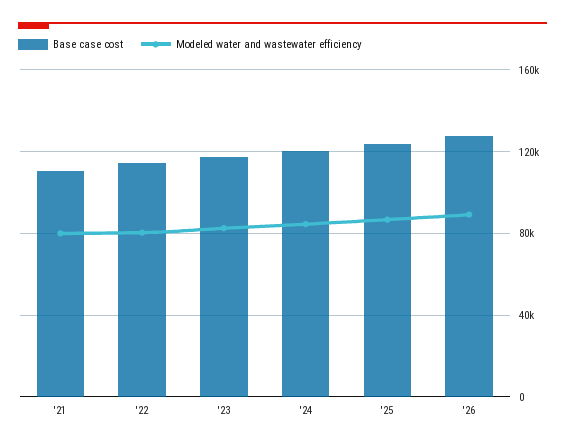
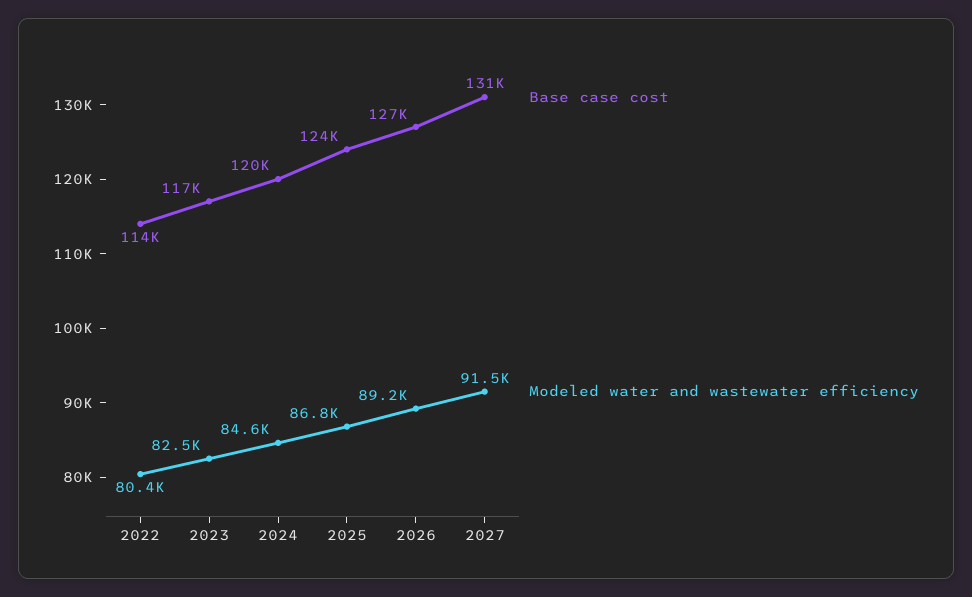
Base case cost, '21: 110000 -> none
Modeled water and wastewater efficiency, '21: 80000 -> none
Base case cost, 2027: none -> 131000
Modeled water and wastewater efficiency, 2027: none -> 91500

